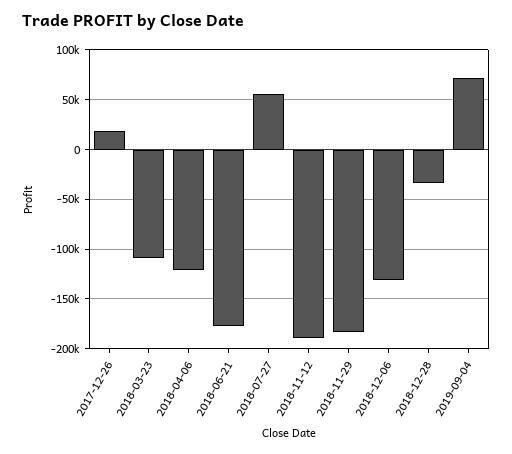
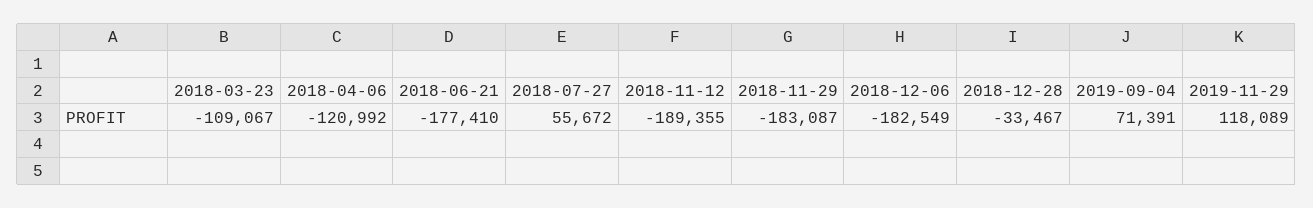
2017-12-26: 20000 -> none
2018-12-06: -130000 -> -182549
2019-11-29: none -> 118089

